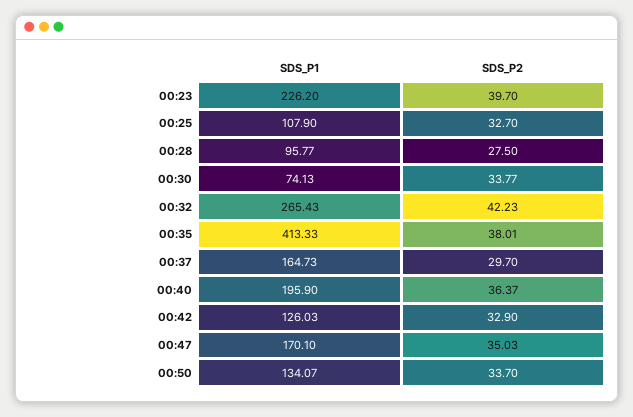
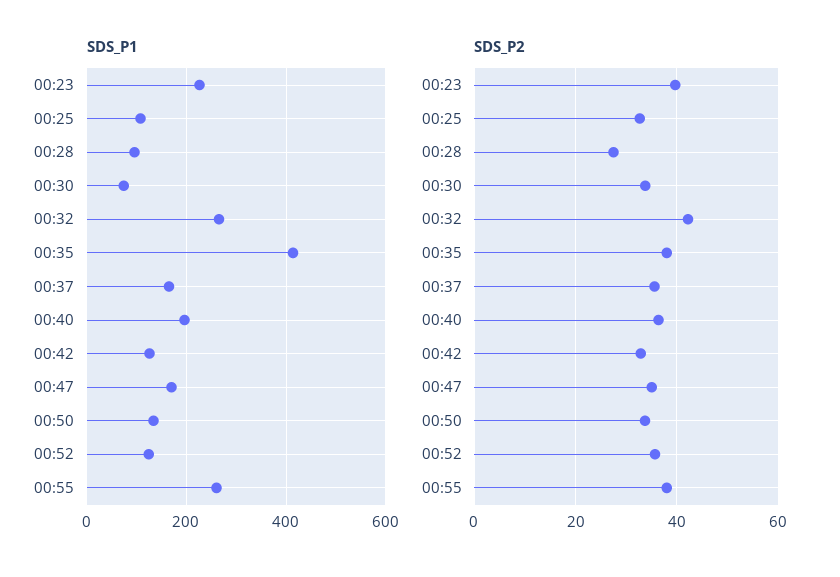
SDS_P2, 00:37: 29.7 -> 36
SDS_P1, 00:52: none -> 120
SDS_P1, 00:55: none -> 260
SDS_P2, 00:52: none -> 36
SDS_P2, 00:55: none -> 38

